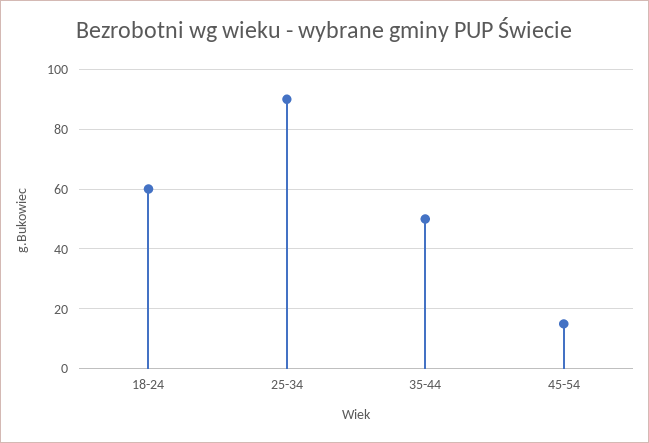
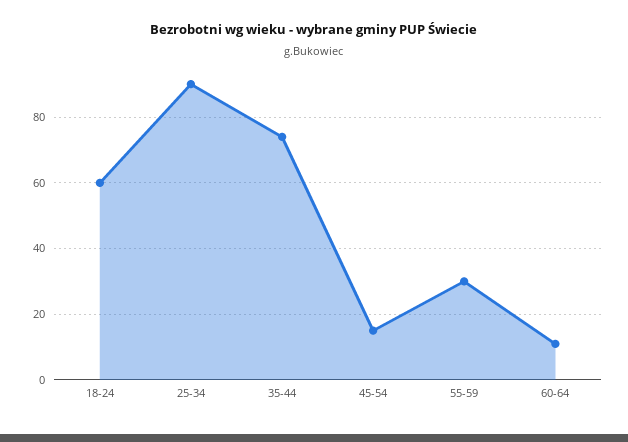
35-44: 50 -> 75
55-59: none -> 30
60-64: none -> 10

